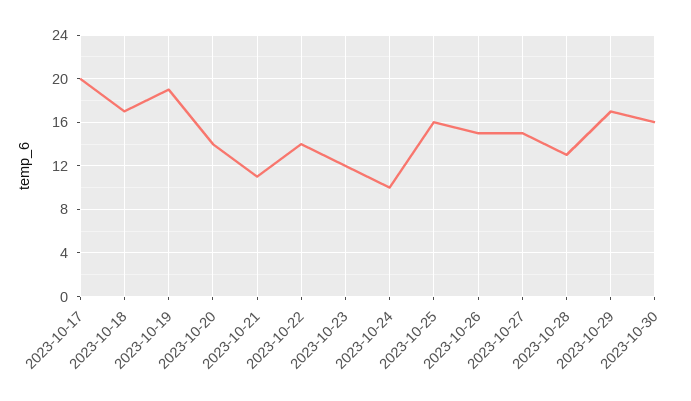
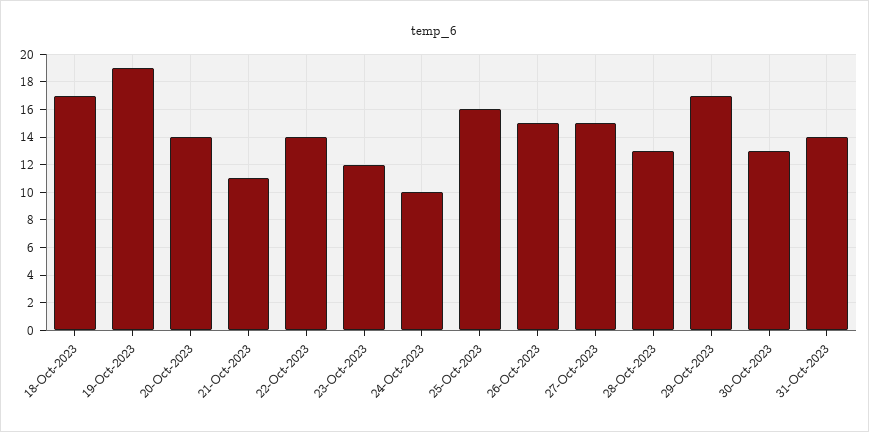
2023-10-17: 20 -> none
2023-10-30: 16 -> 13
31-Oct-2023: none -> 14

